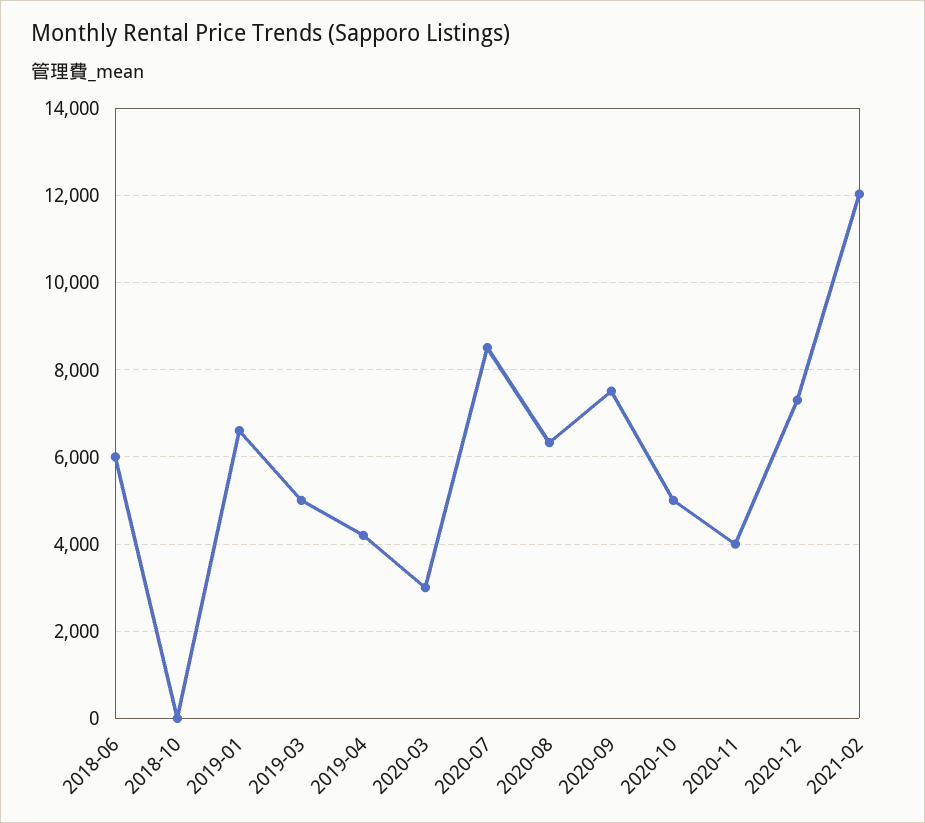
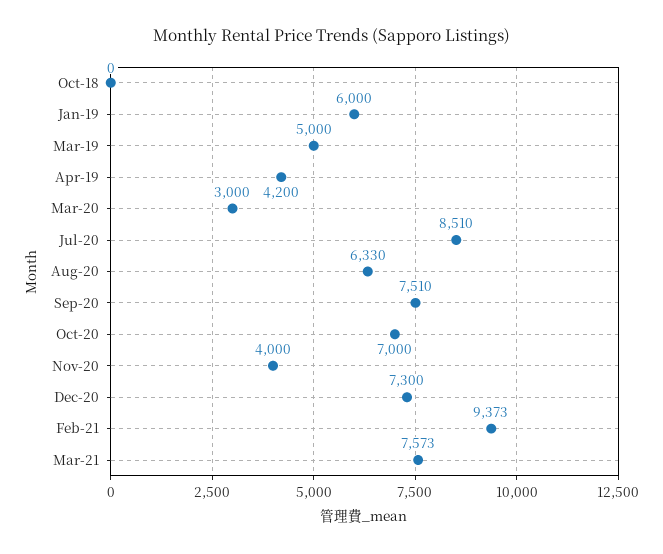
2018-06: 6000 -> none
2019-01: 6600 -> 6000
2020-10: 5000 -> 7000
2021-02: 12000 -> 9373
Mar-21: none -> 7573

